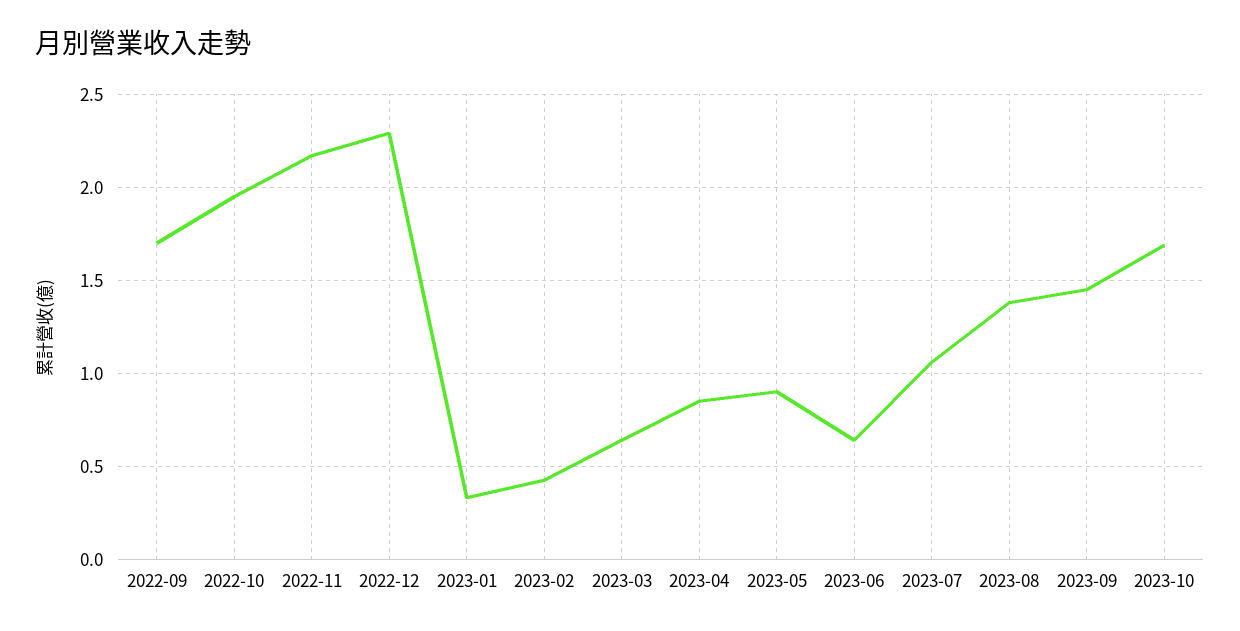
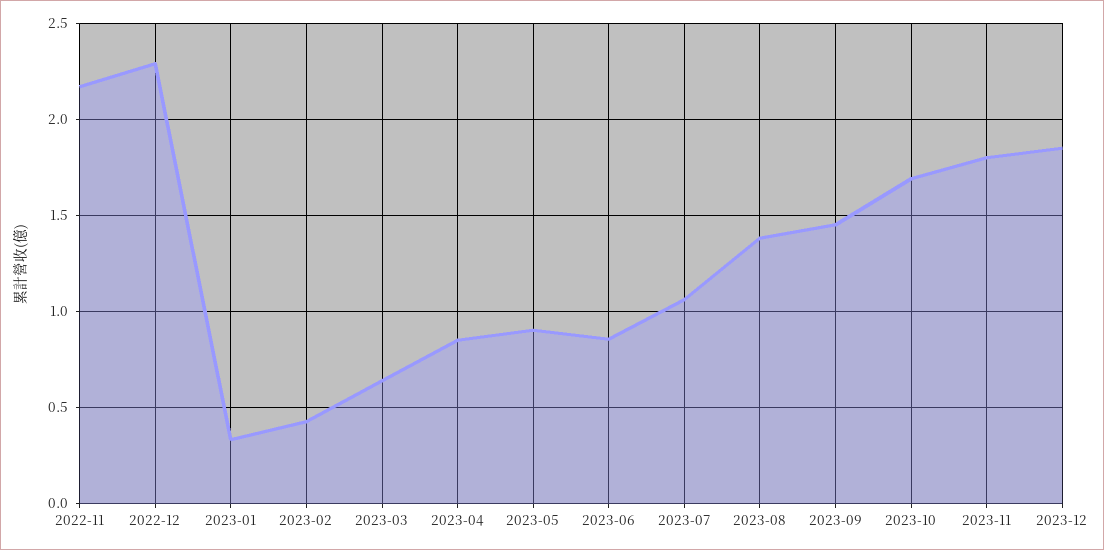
2022-09: 1.7 -> none
2022-10: 1.95 -> none
2023-06: 0.65 -> 0.85
2023-11: none -> 1.8
2023-12: none -> 1.85

